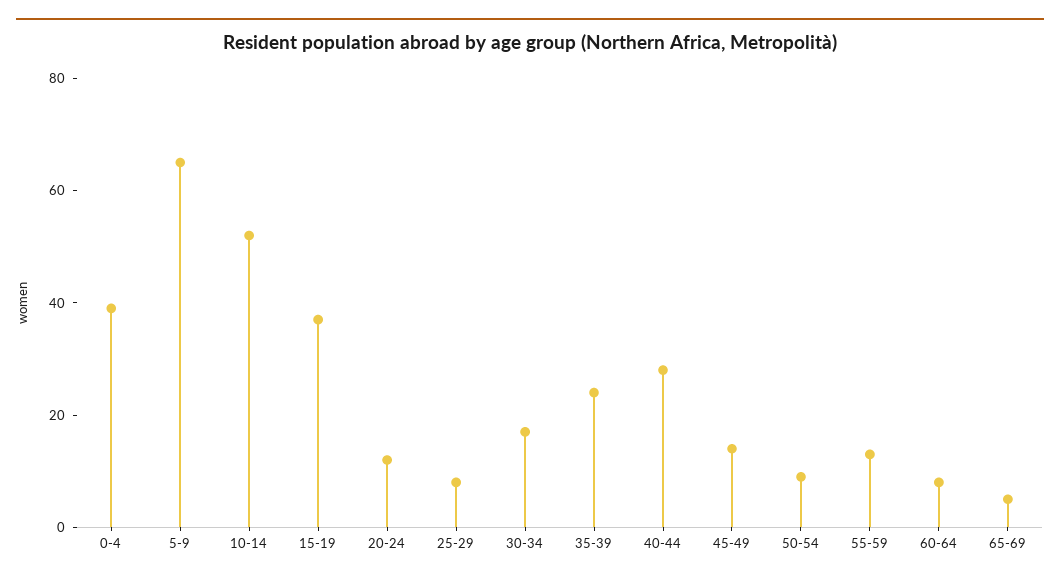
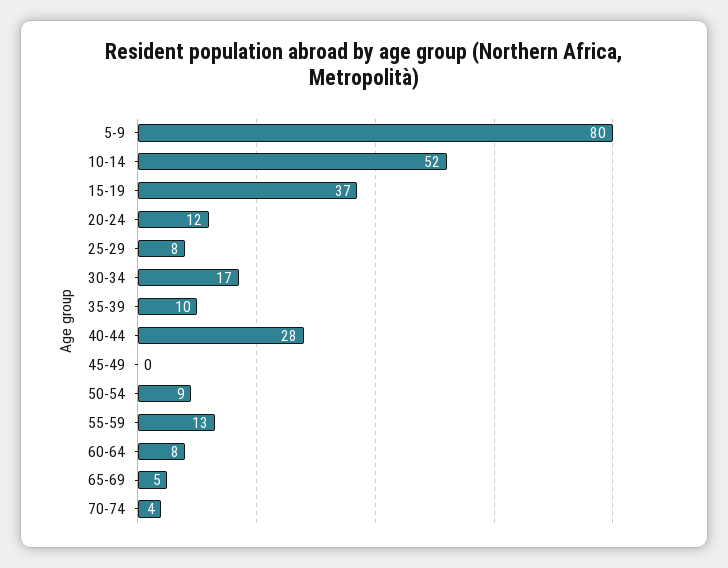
0-4: 40 -> none
5-9: 65 -> 80
35-39: 25 -> 10
45-49: 15 -> 0
70-74: none -> 4

